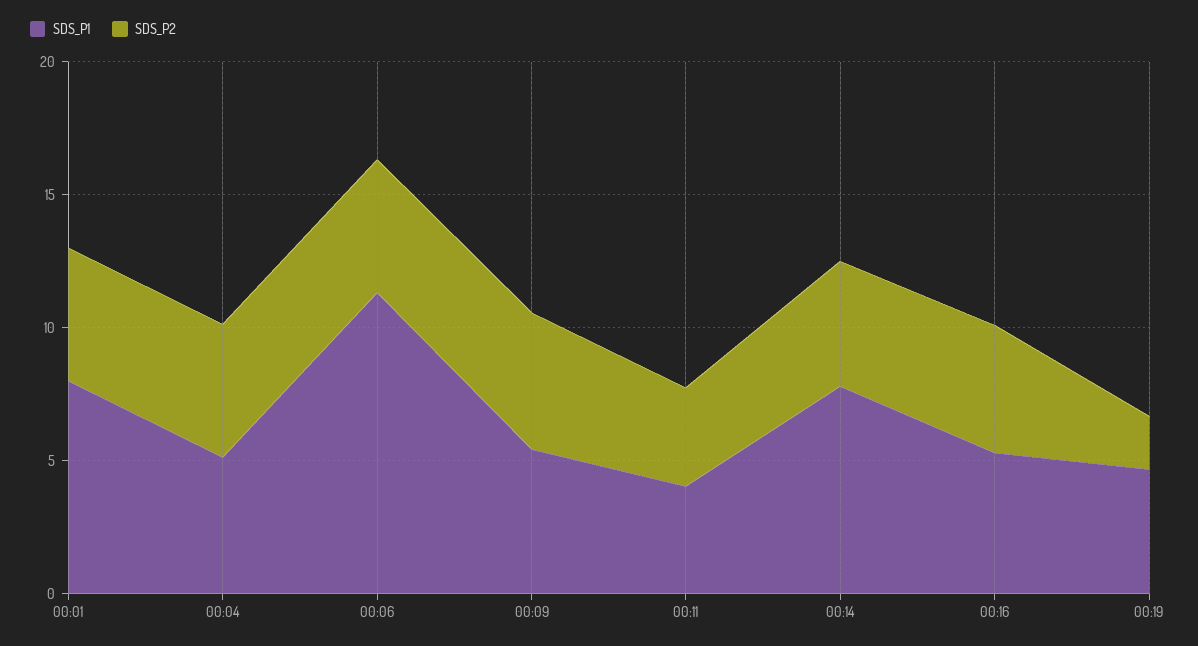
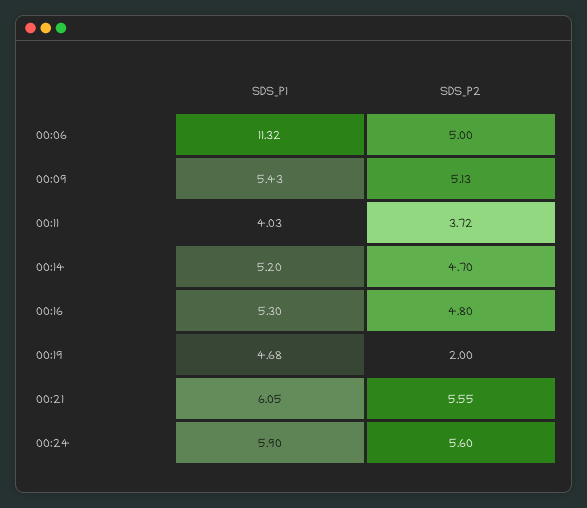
SDS_P1, 00:01: 8 -> none
SDS_P2, 00:01: 5 -> none
SDS_P1, 00:04: 5 -> none
SDS_P2, 00:04: 5 -> none
SDS_P1, 00:14: 8 -> 5.2
SDS_P1, 00:21: none -> 6.05
SDS_P2, 00:21: none -> 5.55
SDS_P1, 00:24: none -> 5.9
SDS_P2, 00:24: none -> 5.6

